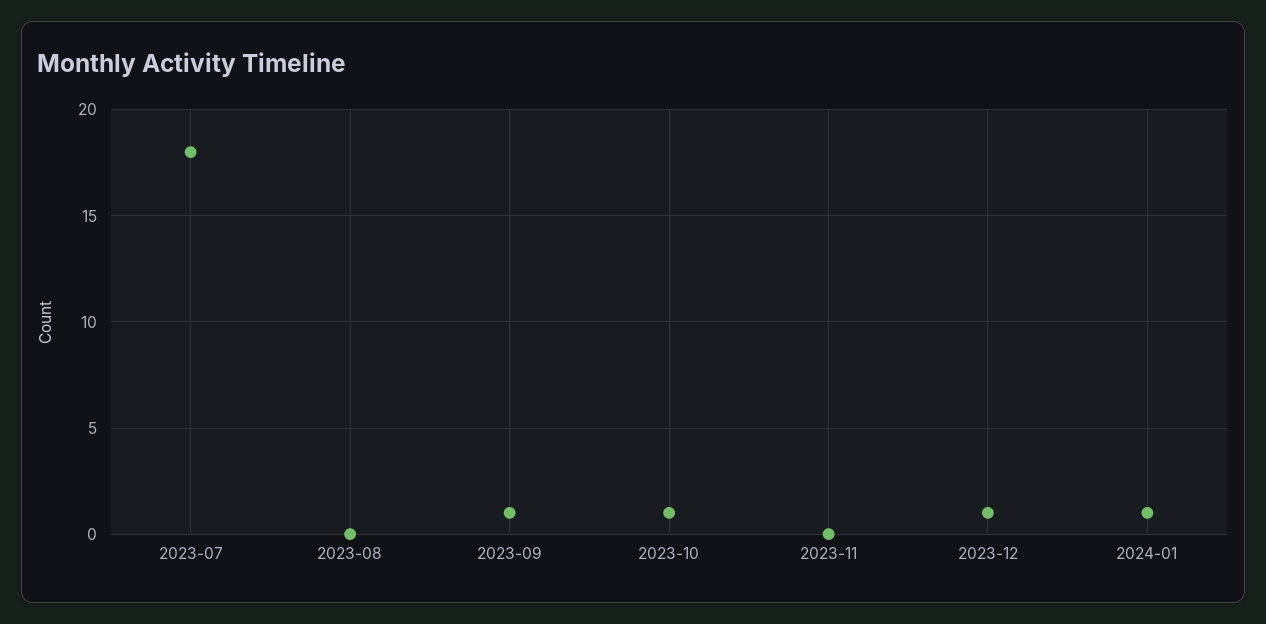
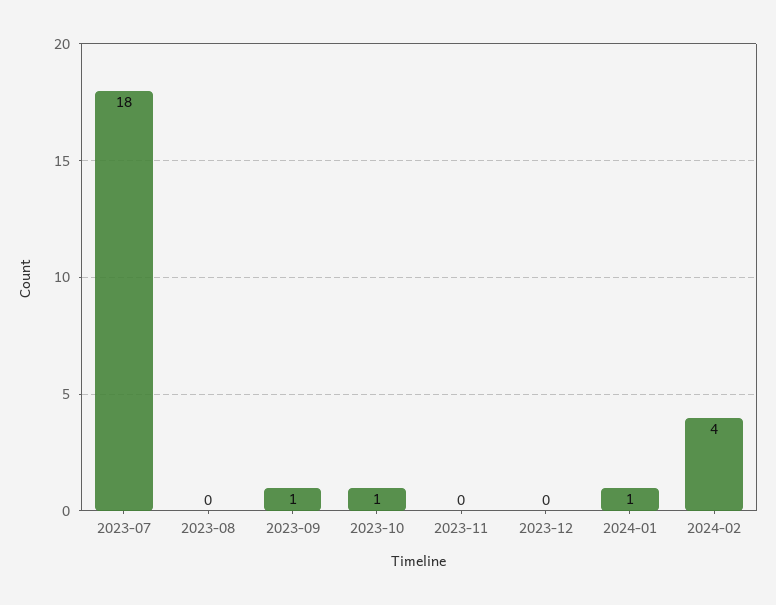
2023-12: 1 -> 0
2024-02: none -> 4

